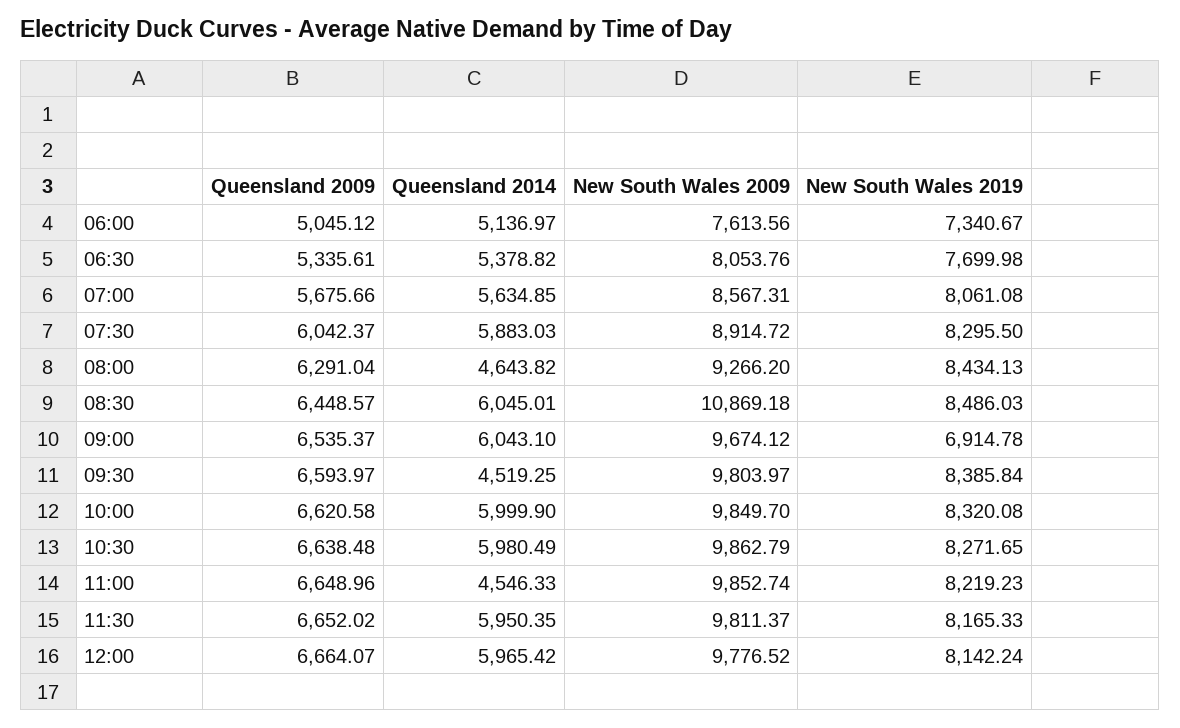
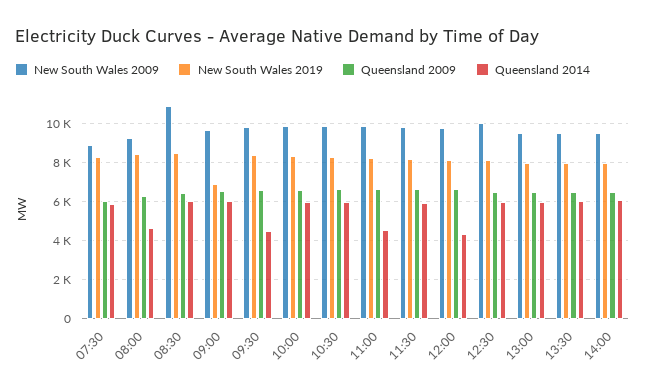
Queensland 2009, 06:00: 5045.12 -> none
Queensland 2014, 06:00: 5136.97 -> none
New South Wales 2009, 06:00: 7613.56 -> none
New South Wales 2019, 06:00: 7340.67 -> none
Queensland 2009, 06:30: 5335.61 -> none
Queensland 2014, 06:30: 5378.82 -> none
New South Wales 2009, 06:30: 8053.76 -> none
New South Wales 2019, 06:30: 7699.98 -> none
Queensland 2009, 07:00: 5675.66 -> none
Queensland 2014, 07:00: 5634.85 -> none
New South Wales 2009, 07:00: 8567.31 -> none
New South Wales 2019, 07:00: 8061.08 -> none
Queensland 2014, 12:00: 5965.42 -> 4500
New South Wales 2009, 12:30: none -> 10000
New South Wales 2019, 12:30: none -> 8000
Queensland 2009, 12:30: none -> 6500
Queensland 2014, 12:30: none -> 6000
New South Wales 2009, 13:00: none -> 9500
New South Wales 2019, 13:00: none -> 8000
Queensland 2009, 13:00: none -> 6500
Queensland 2014, 13:00: none -> 6000
New South Wales 2009, 13:30: none -> 9500
New South Wales 2019, 13:30: none -> 8000
Queensland 2009, 13:30: none -> 6500
Queensland 2014, 13:30: none -> 6000
New South Wales 2009, 14:00: none -> 9500
New South Wales 2019, 14:00: none -> 8000
Queensland 2009, 14:00: none -> 6500
Queensland 2014, 14:00: none -> 6000

